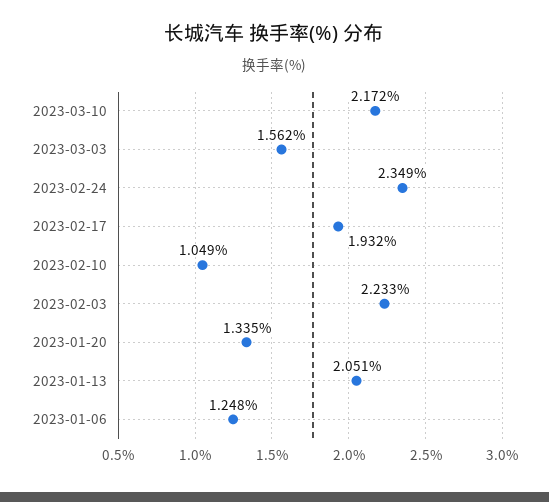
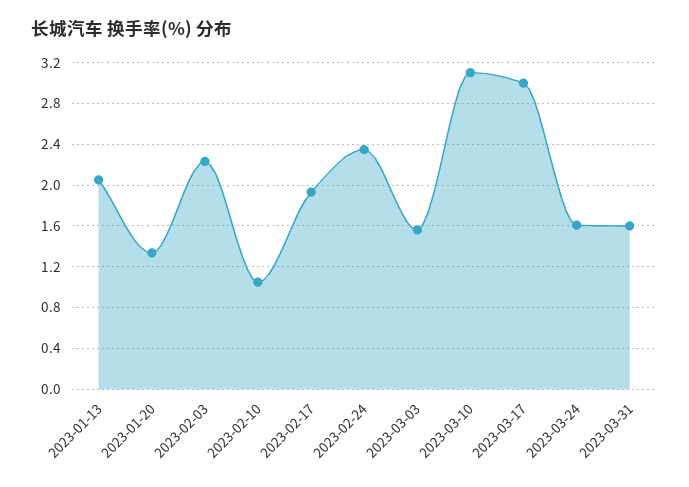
2023-03-10: 2.172 -> 3.1
2023-01-06: 1.248 -> none
2023-03-17: none -> 3
2023-03-24: none -> 1.6
2023-03-31: none -> 1.6

